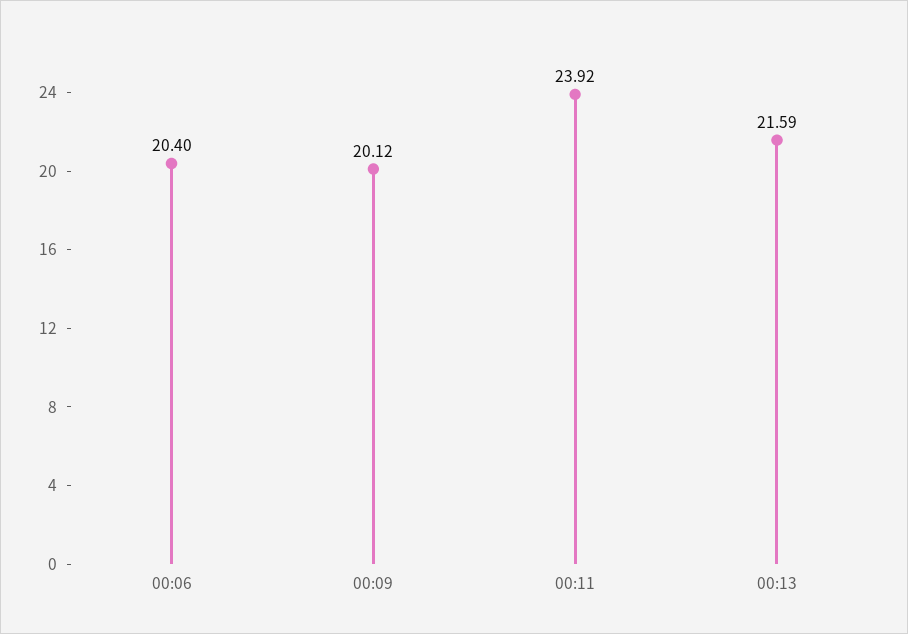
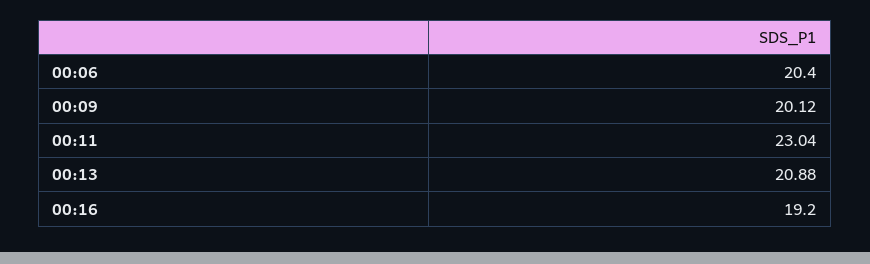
00:11: 23.92 -> 23.04
00:13: 21.59 -> 20.88
00:16: none -> 19.2

